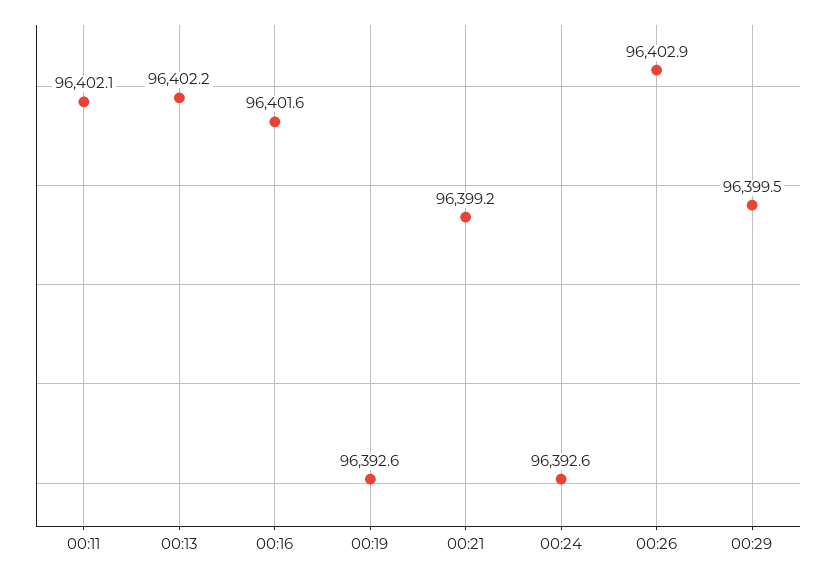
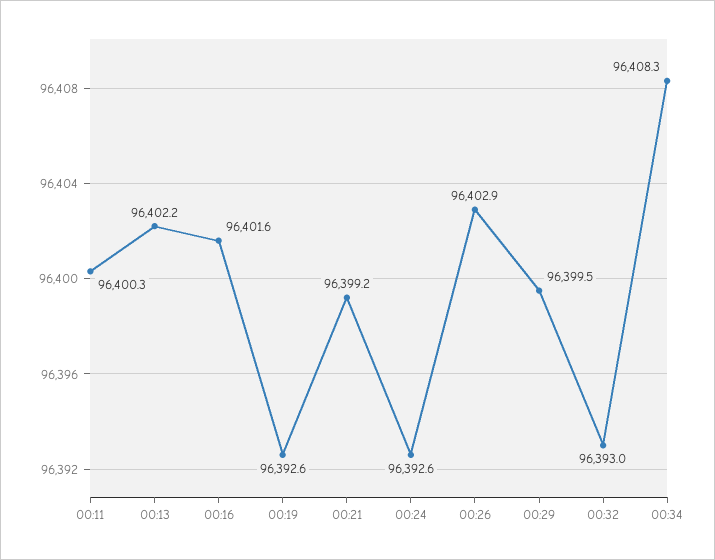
00:11: 96402.1 -> 96400.3
00:32: none -> 96393
00:34: none -> 96408.3

